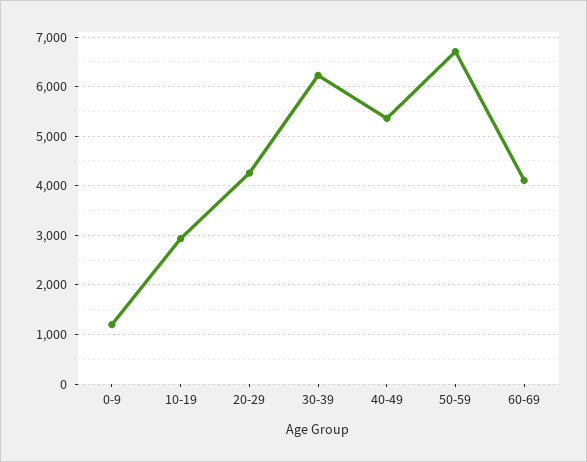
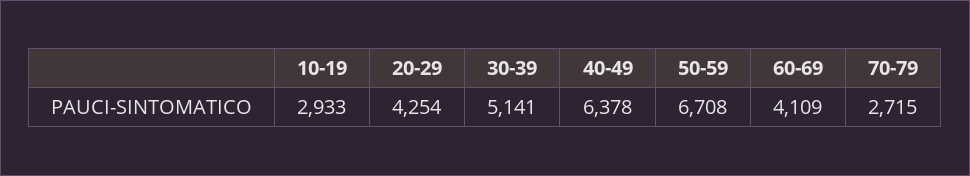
0-9: 1200 -> none
30-39: 6200 -> 5141
40-49: 5400 -> 6378
70-79: none -> 2715

